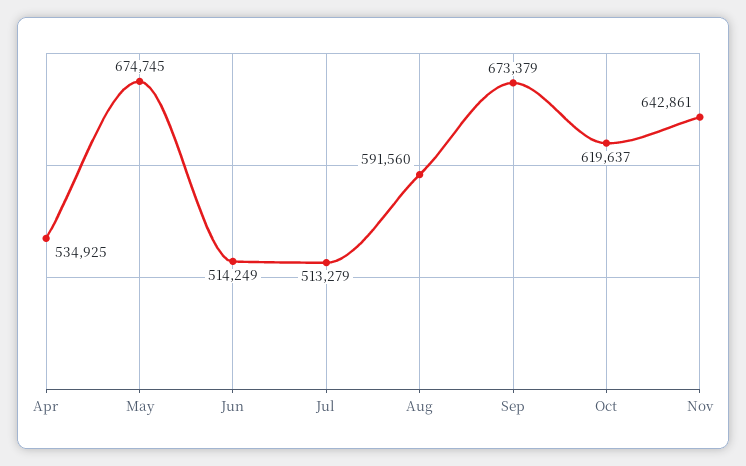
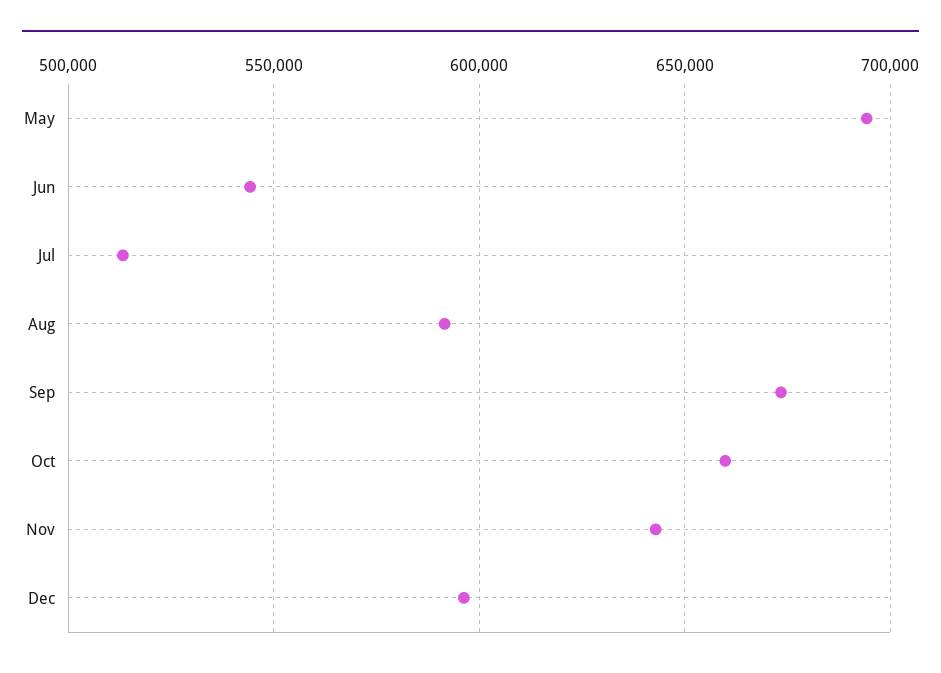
Apr: 534925 -> none
May: 674745 -> 695000
Jun: 514249 -> 545000
Oct: 619637 -> 660000
Dec: none -> 595000

